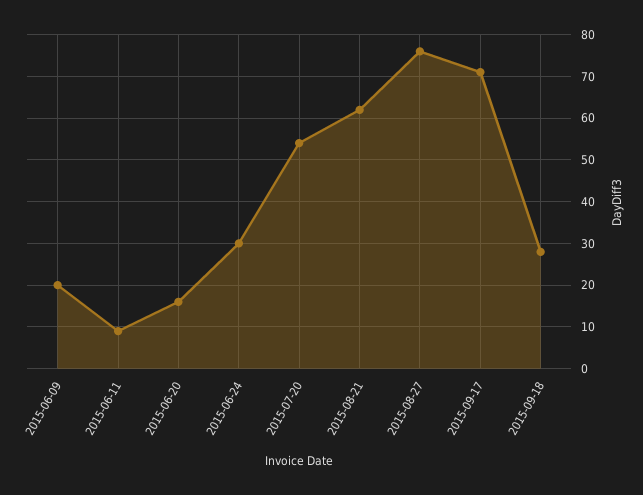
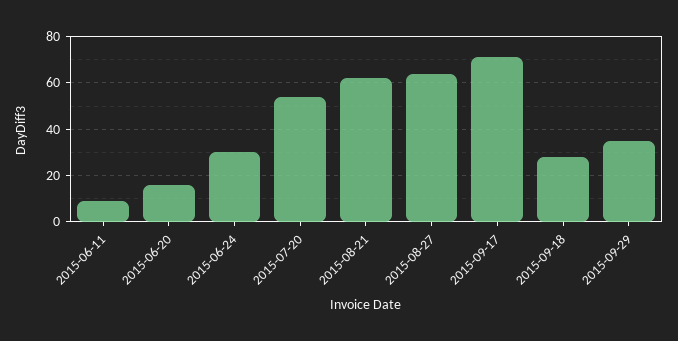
2015-06-09: 20 -> none
2015-08-27: 75 -> 65
2015-09-29: none -> 35

